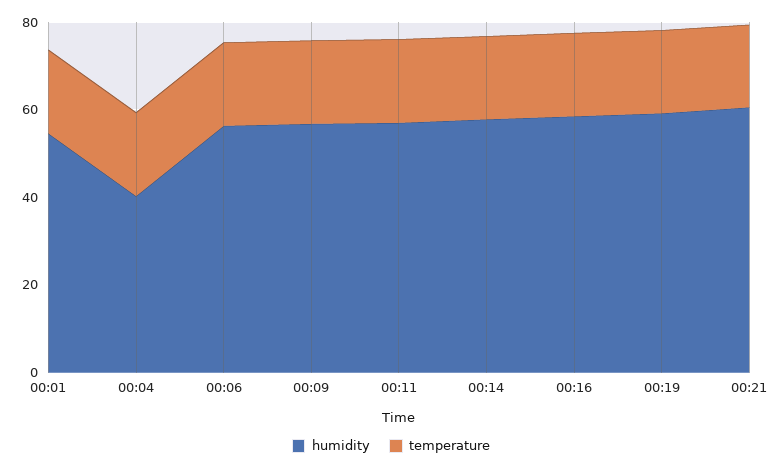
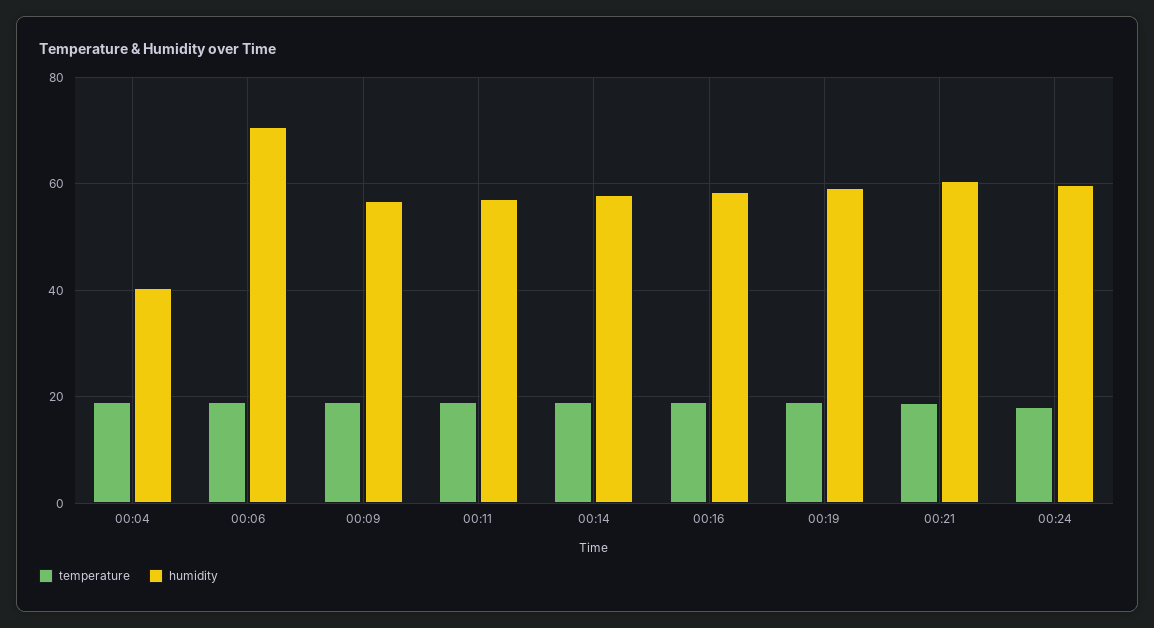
humidity, 00:01: 55 -> none
temperature, 00:01: 20 -> none
humidity, 00:06: 55 -> 70
temperature, 00:24: none -> 18
humidity, 00:24: none -> 60

